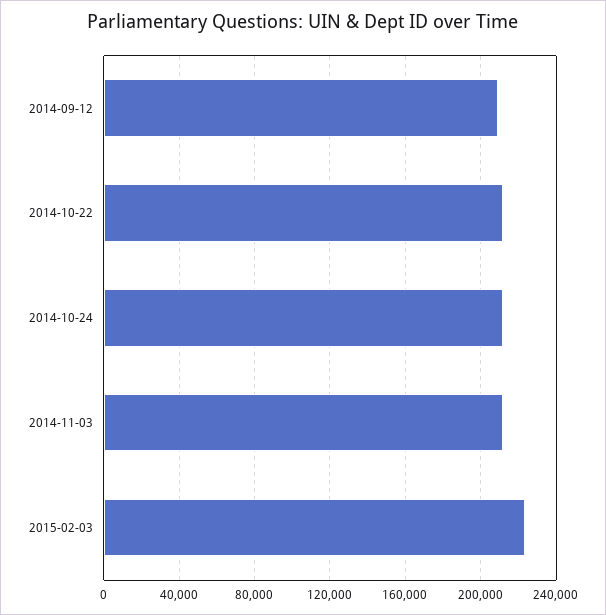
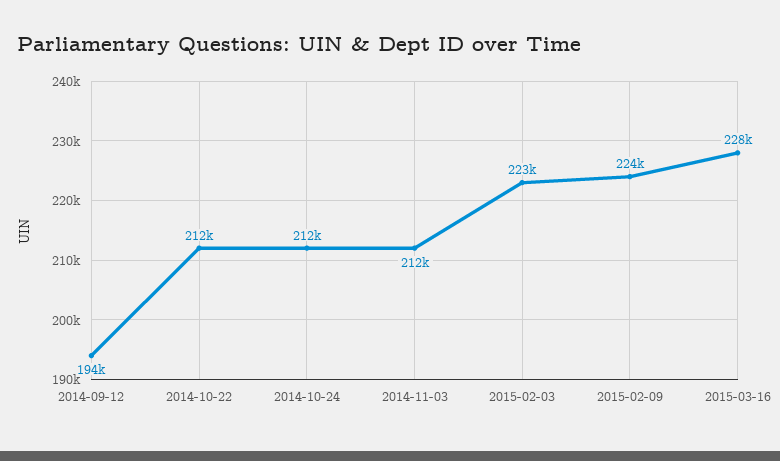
2014-09-12: 210000 -> 194000
2015-02-09: none -> 224000
2015-03-16: none -> 228000

